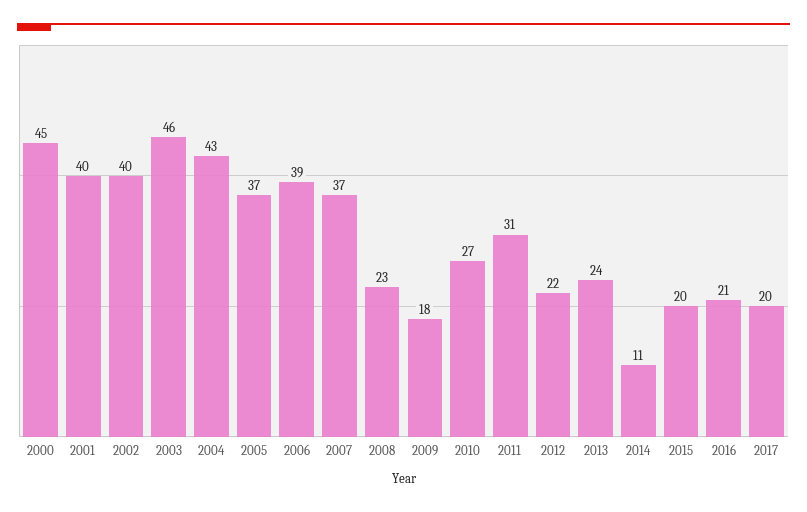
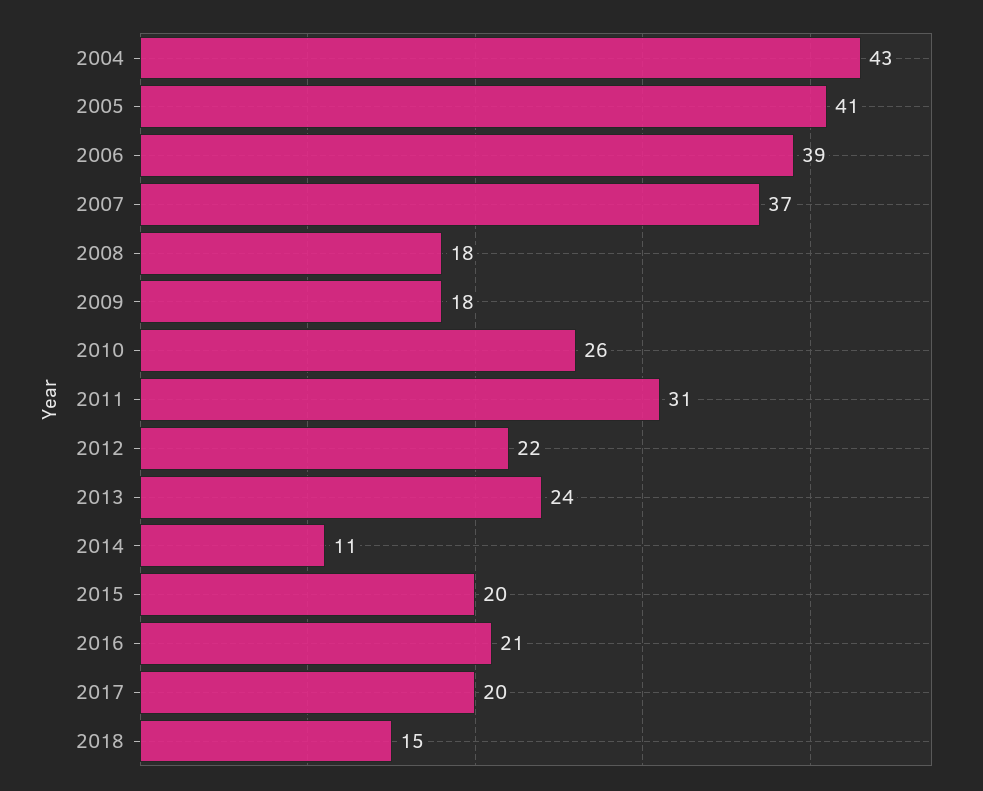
2000: 45 -> none
2001: 40 -> none
2002: 40 -> none
2003: 46 -> none
2005: 37 -> 41
2008: 23 -> 18
2010: 27 -> 26
2018: none -> 15

